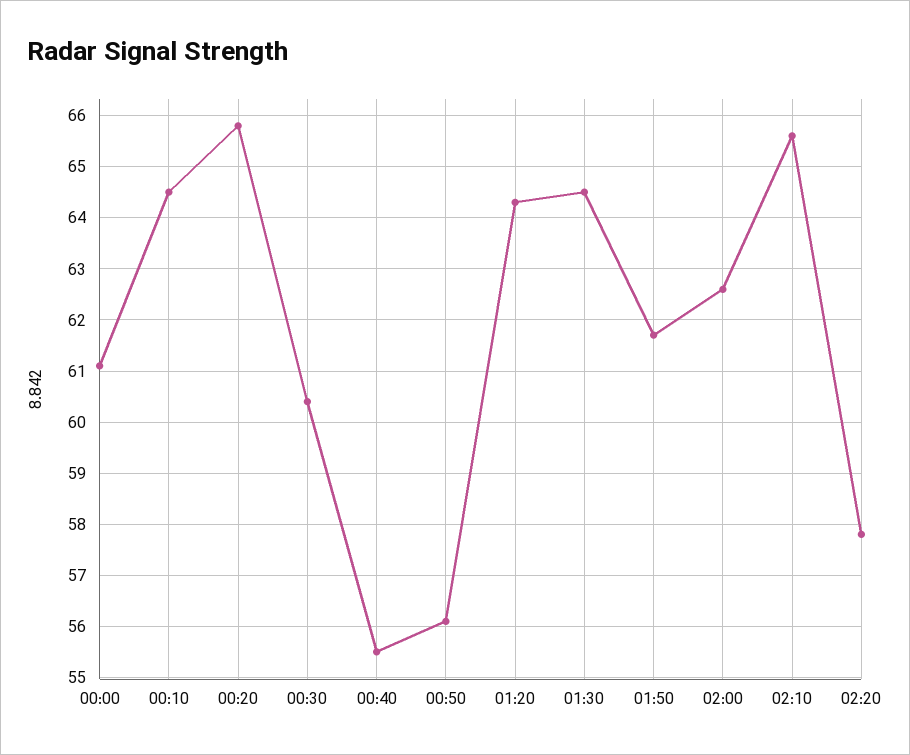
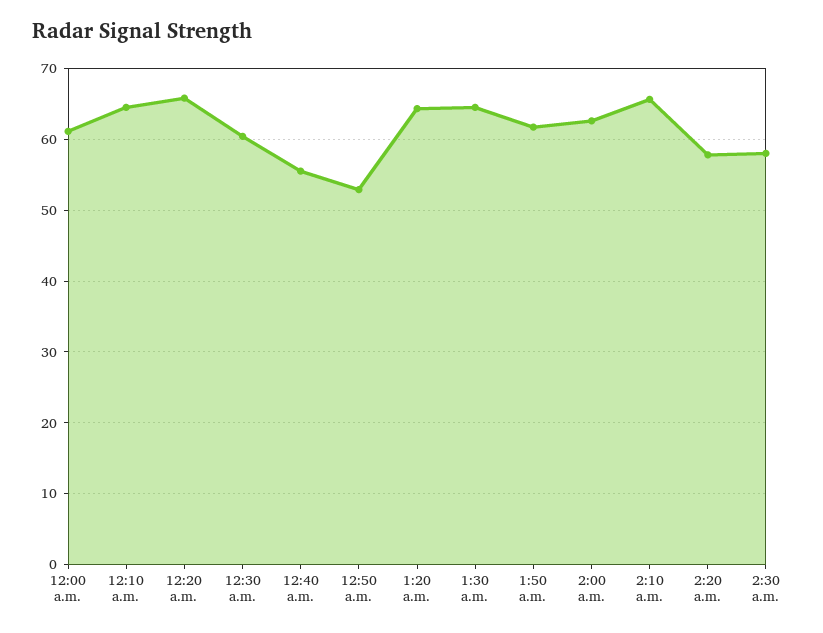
00:50: 56 -> 53
2:30 a.m.: none -> 58

